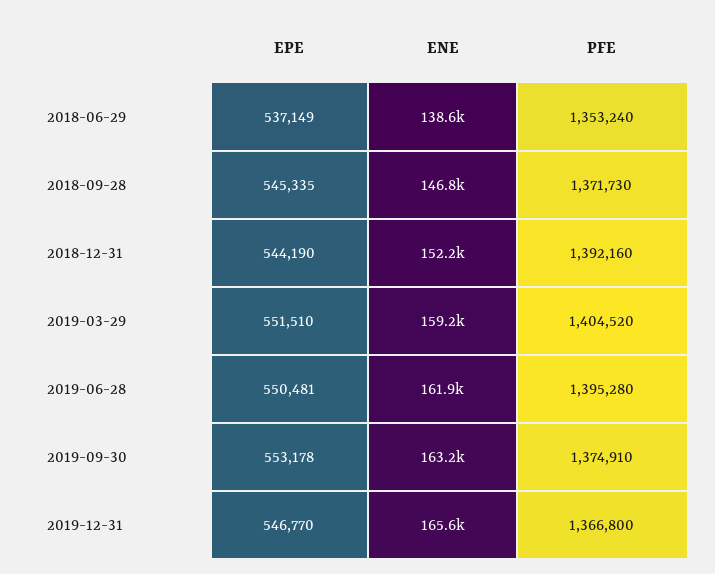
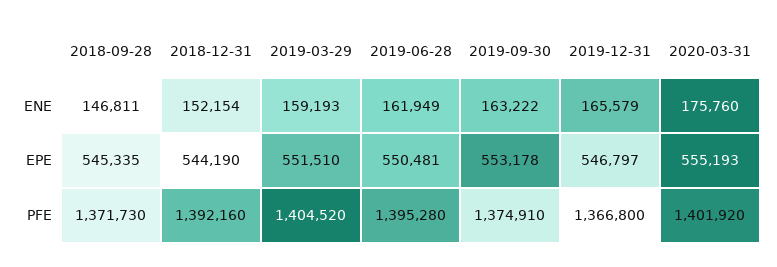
EPE, 2018-06-29: 537149 -> none
ENE, 2018-06-29: 138600 -> none
PFE, 2018-06-29: 1353240 -> none
EPE, 2019-12-31: 546770 -> 546797
ENE, 2020-03-31: none -> 175760
EPE, 2020-03-31: none -> 555193
PFE, 2020-03-31: none -> 1401920

